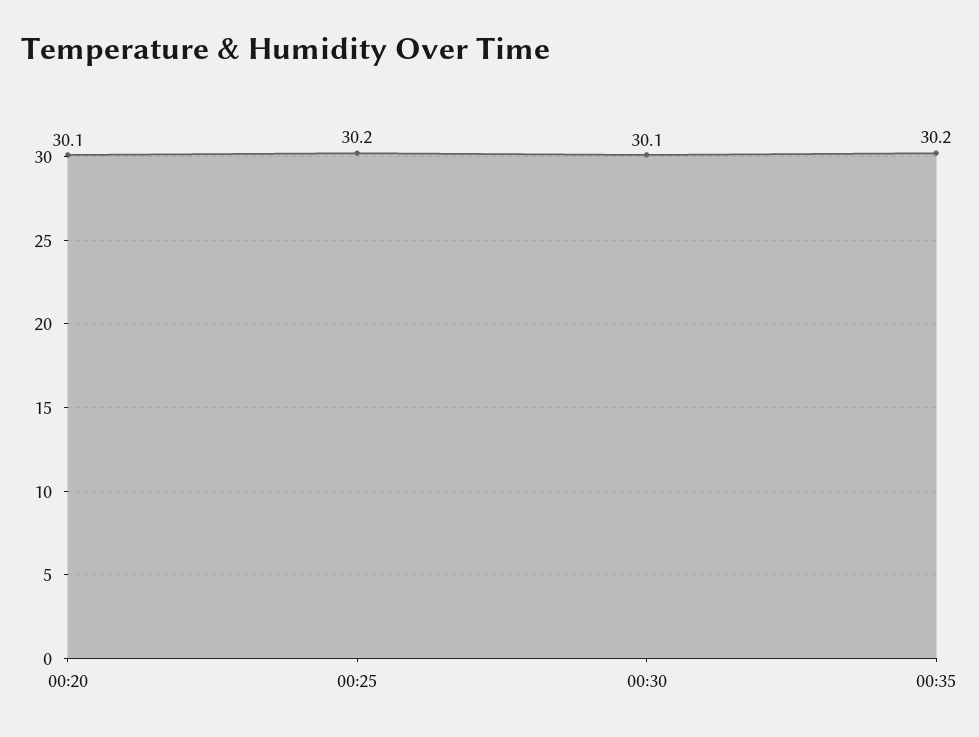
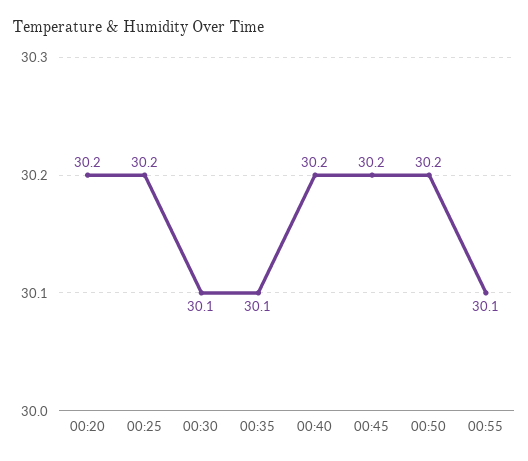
00:20: 30.1 -> 30.2
00:35: 30.2 -> 30.1
00:40: none -> 30.2
00:45: none -> 30.2
00:50: none -> 30.2
00:55: none -> 30.1

